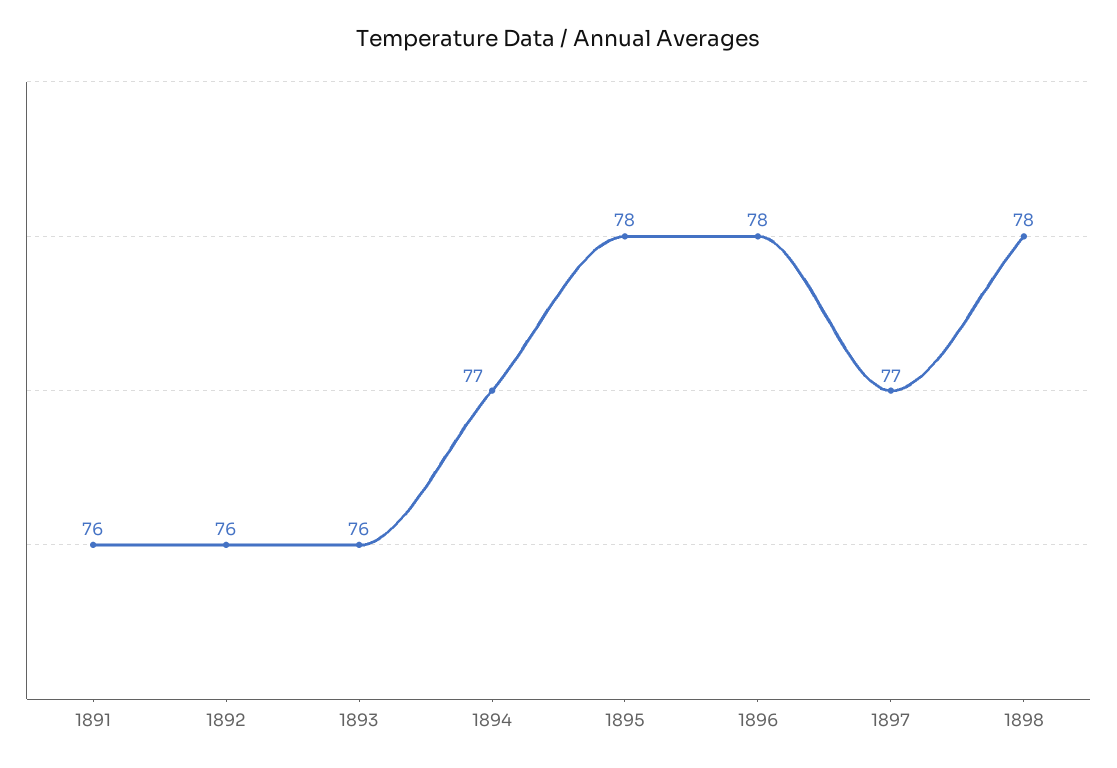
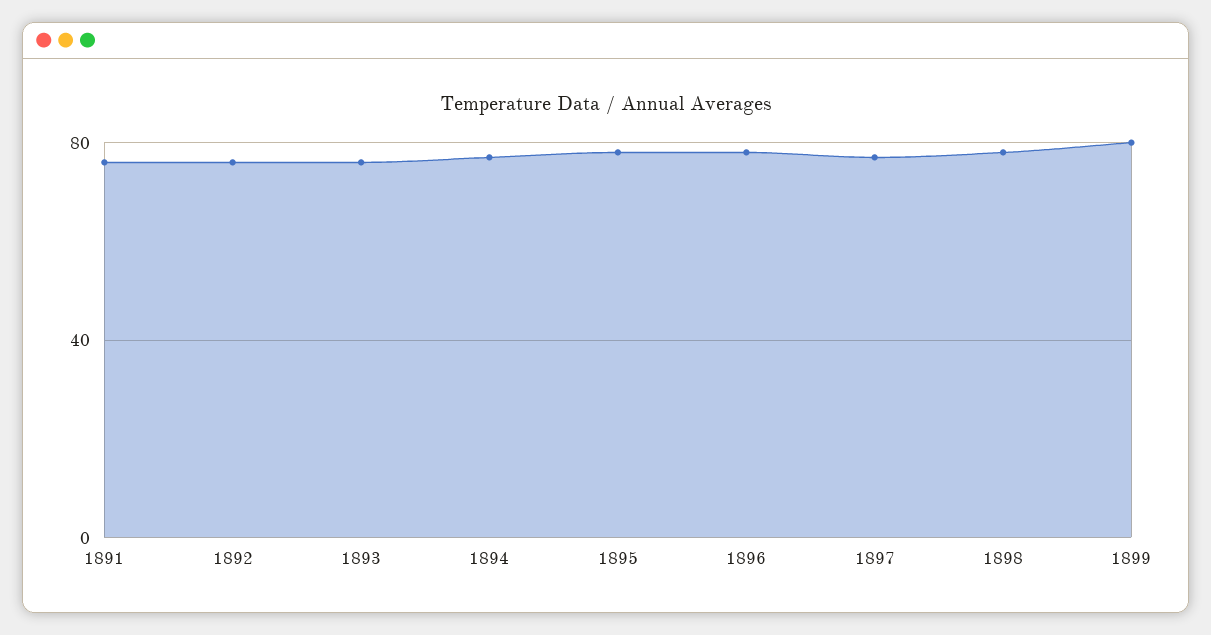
1899: none -> 80

